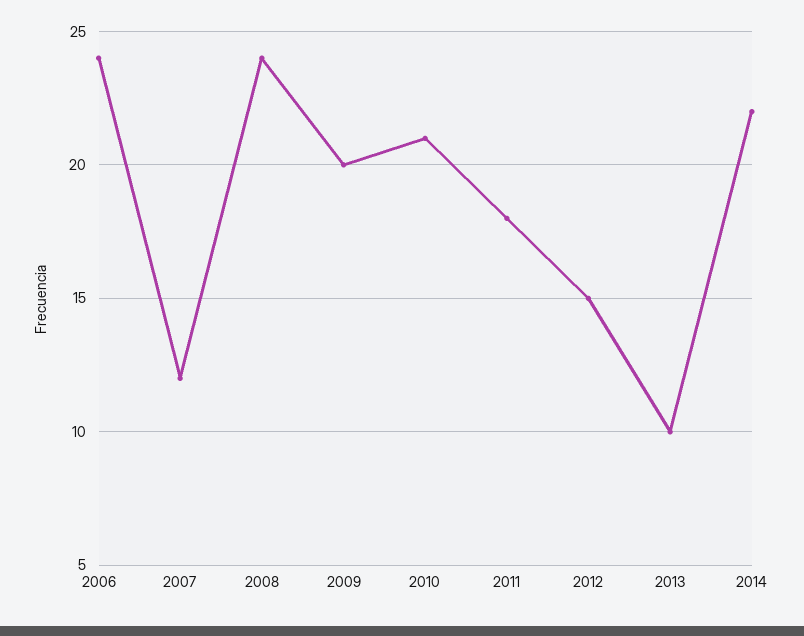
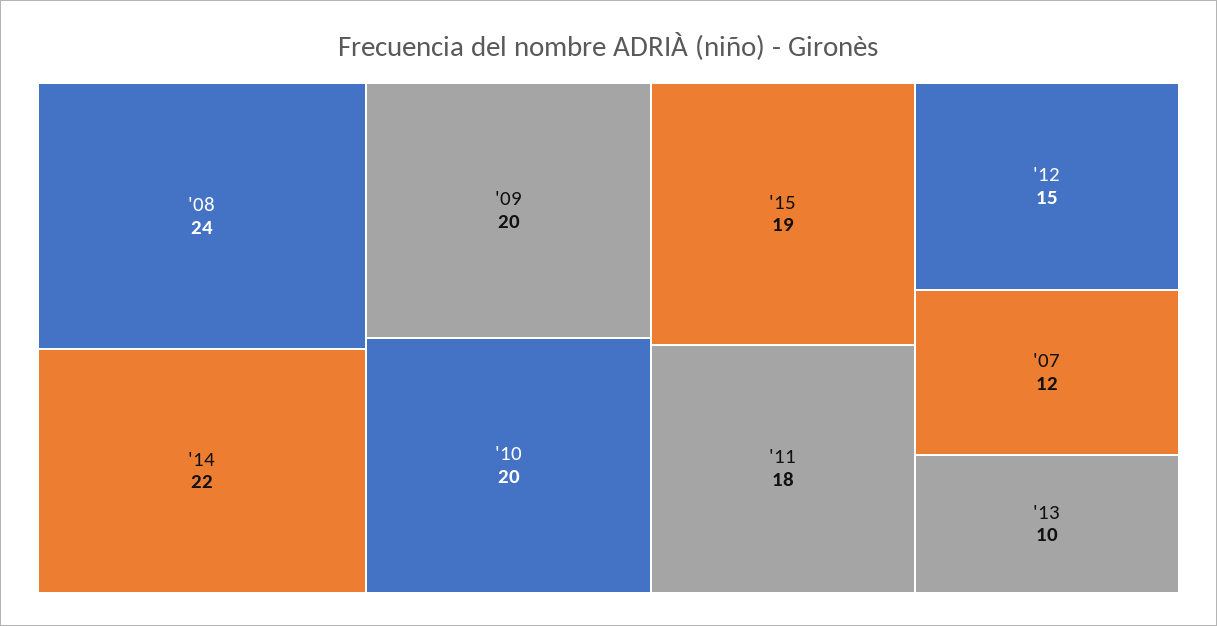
2006: 24 -> none
2010: 21 -> 20
'15: none -> 19

